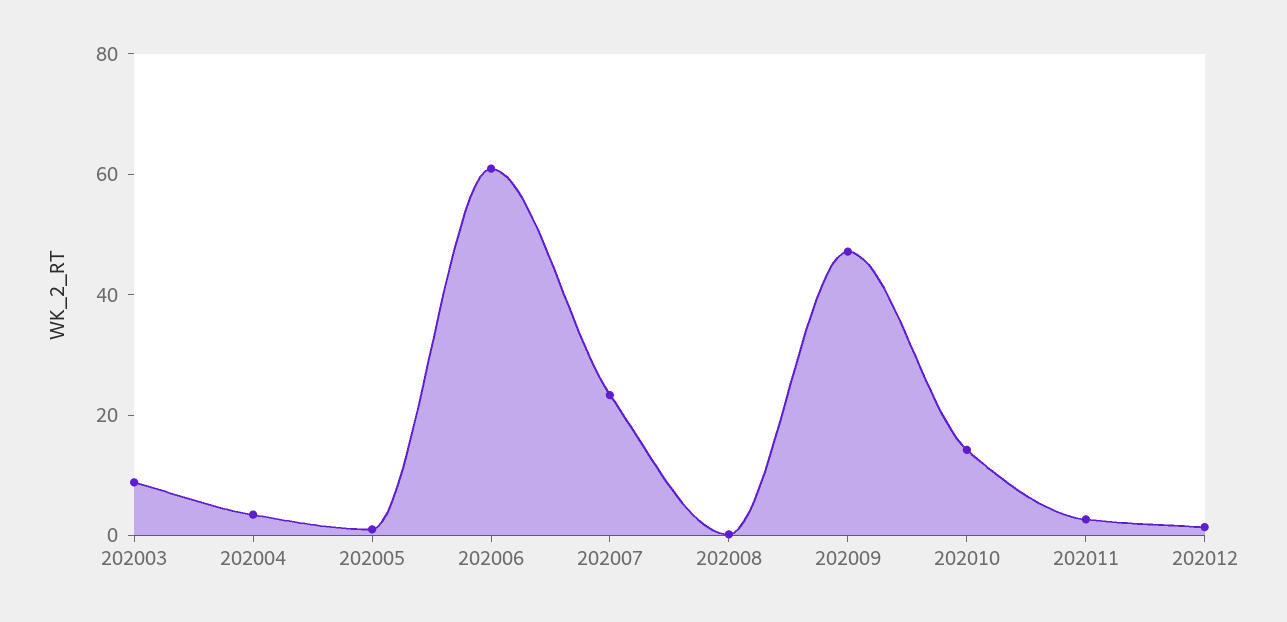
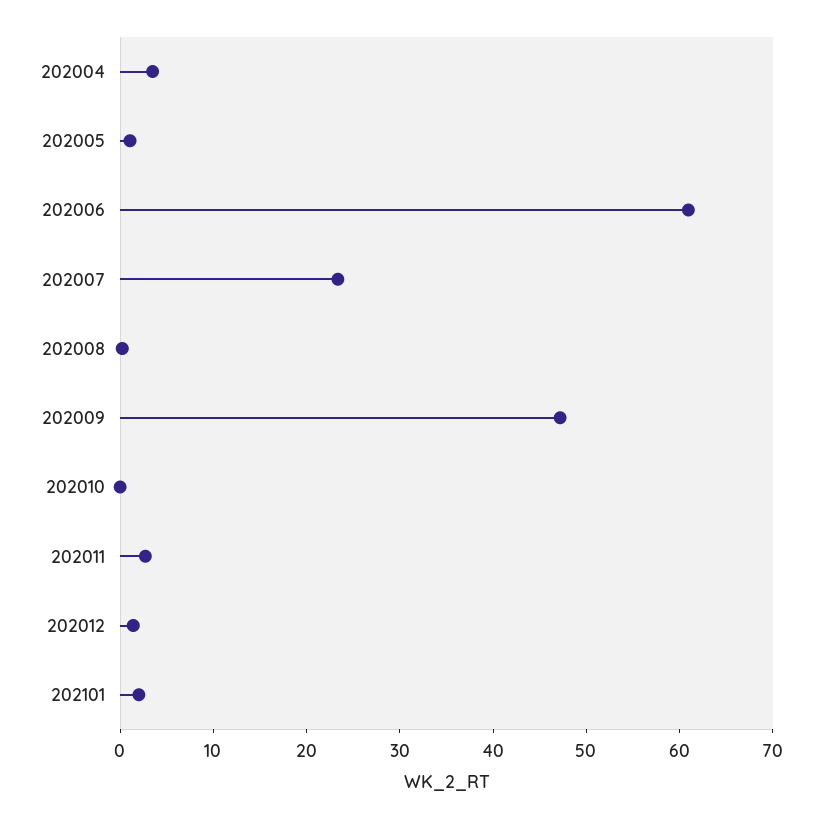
202003: 10 -> none
202010: 15 -> 0
202101: none -> 2

